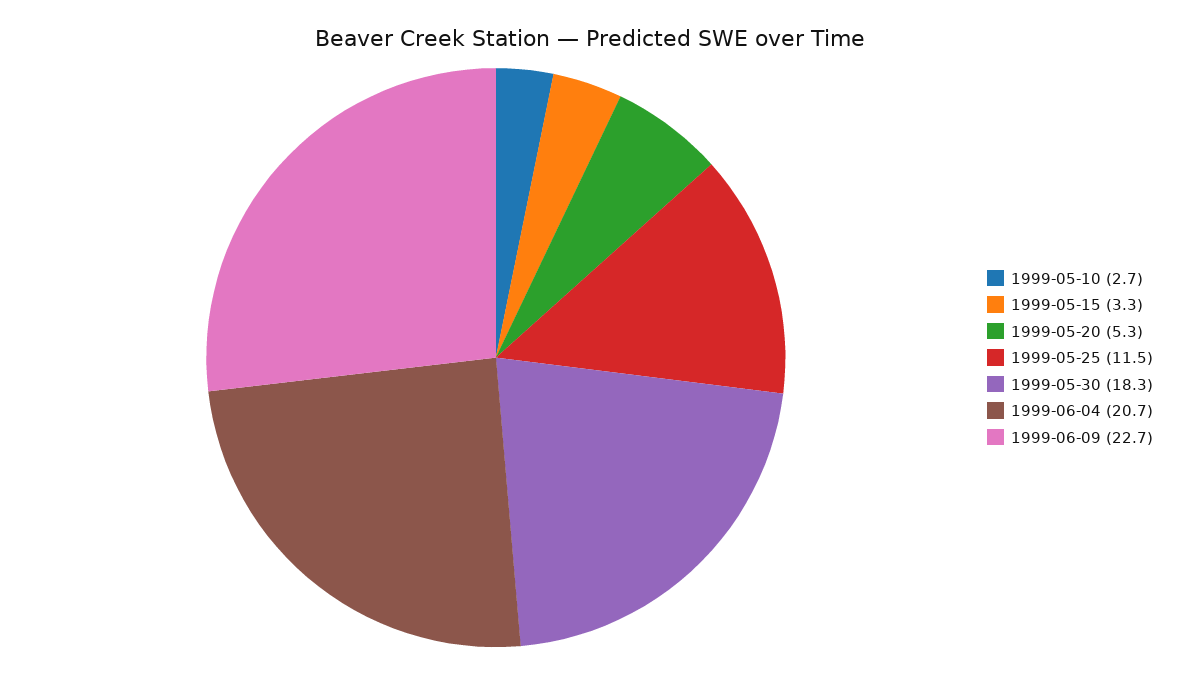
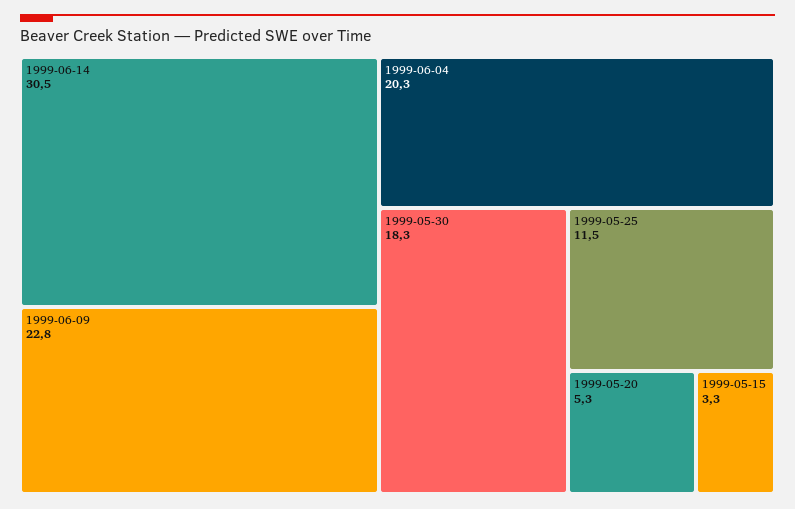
1999-05-10: 2.7 -> none
1999-06-04: 20.7 -> 20.3
1999-06-09: 22.7 -> 22.8
1999-06-14: none -> 30.5

